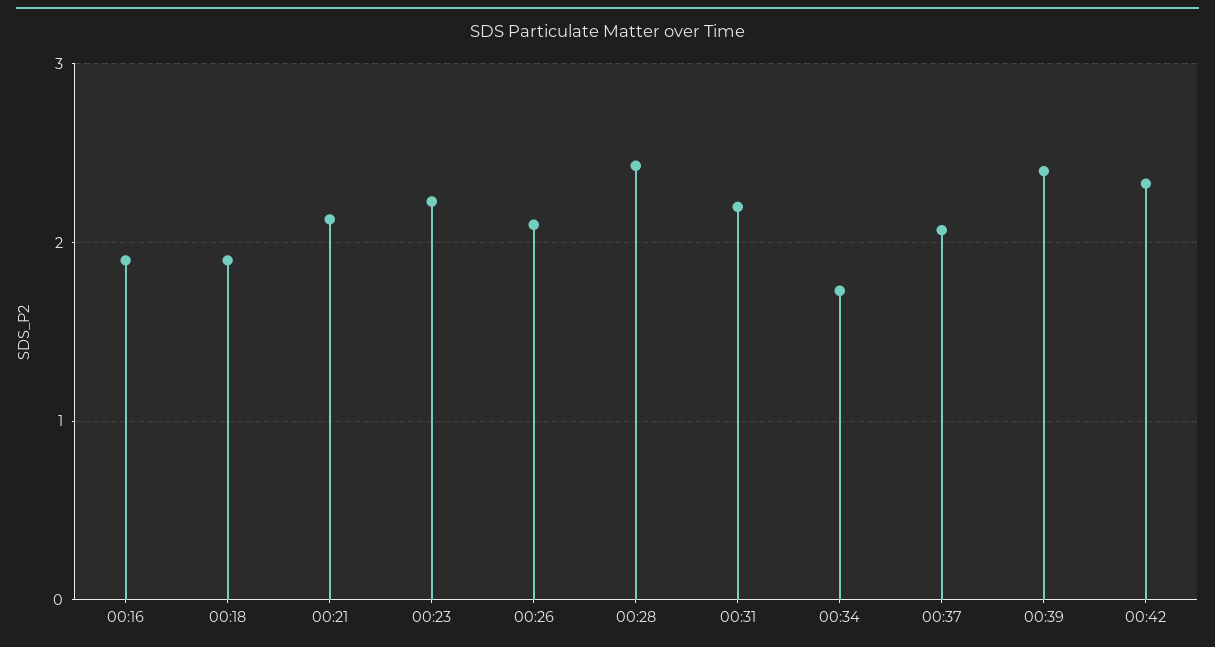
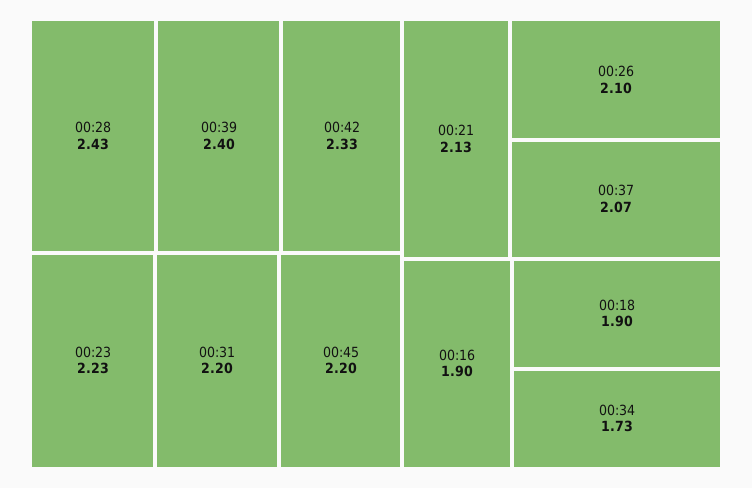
00:45: none -> 2.2

